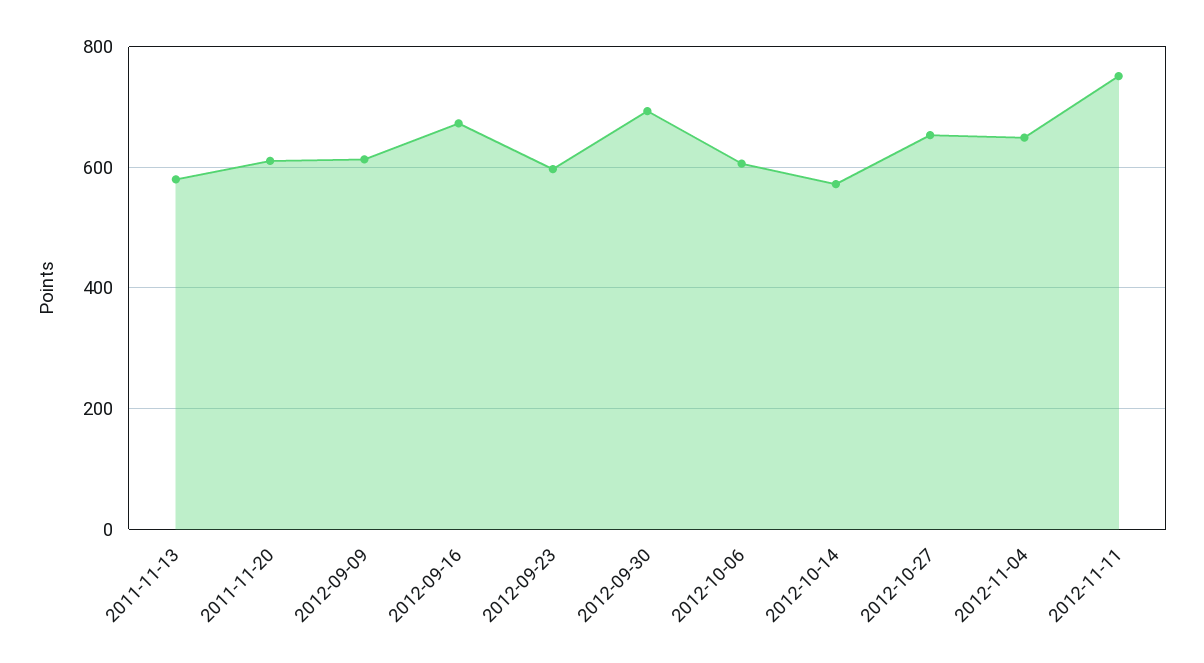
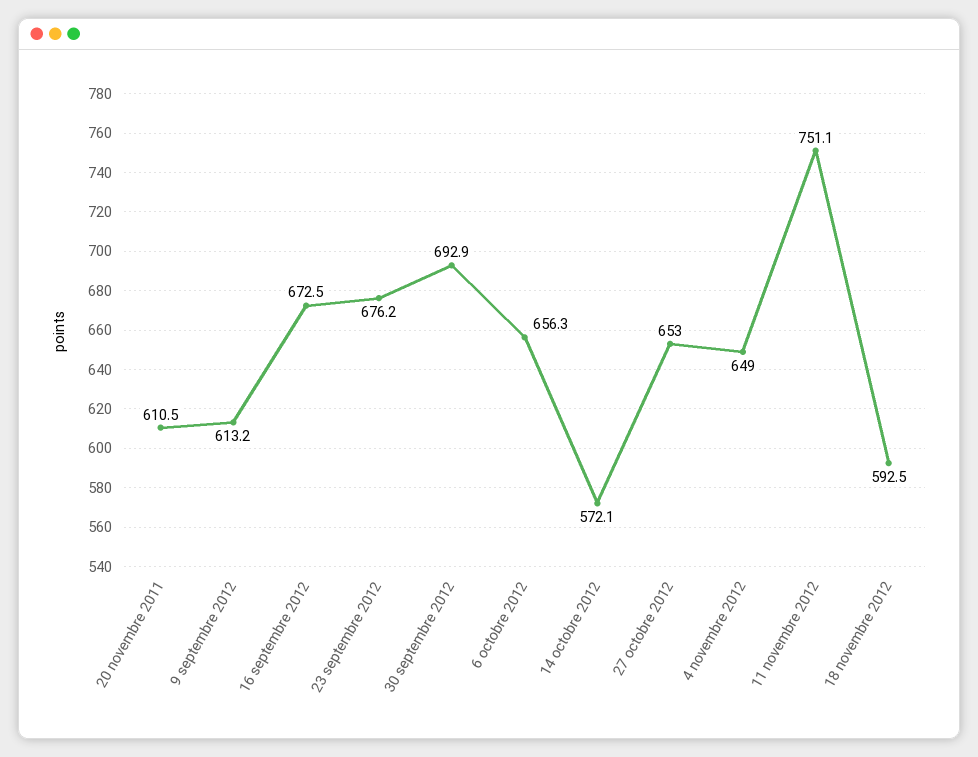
2011-11-13: 580 -> none
2012-09-23: 600 -> 676.2
2012-10-06: 600 -> 656.3
18 novembre 2012: none -> 592.5

